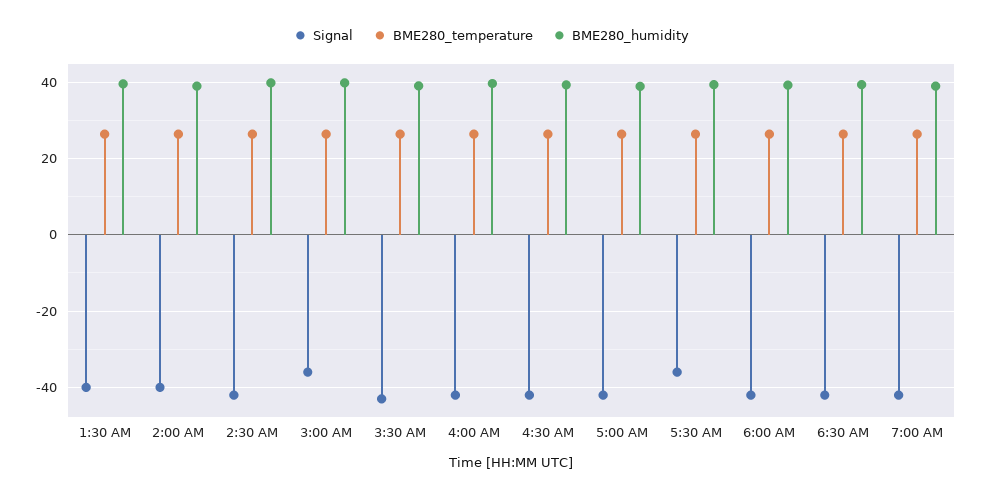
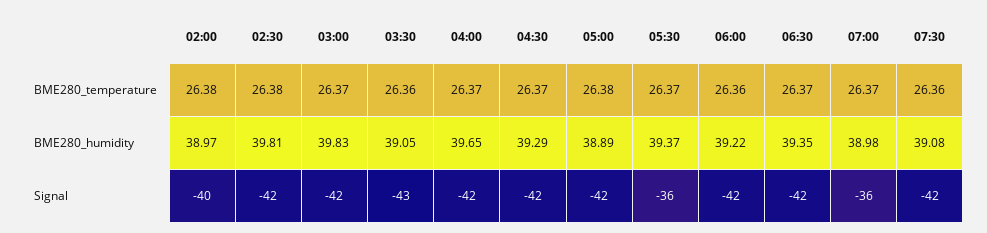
Signal, 1:30 AM: -40 -> none
BME280_temperature, 1:30 AM: 26 -> none
BME280_humidity, 1:30 AM: 40 -> none
Signal, 3:00 AM: -36 -> -42
Signal, 7:00 AM: -42 -> -36
BME280_temperature, 07:30: none -> 26.36
BME280_humidity, 07:30: none -> 39.08
Signal, 07:30: none -> -42

